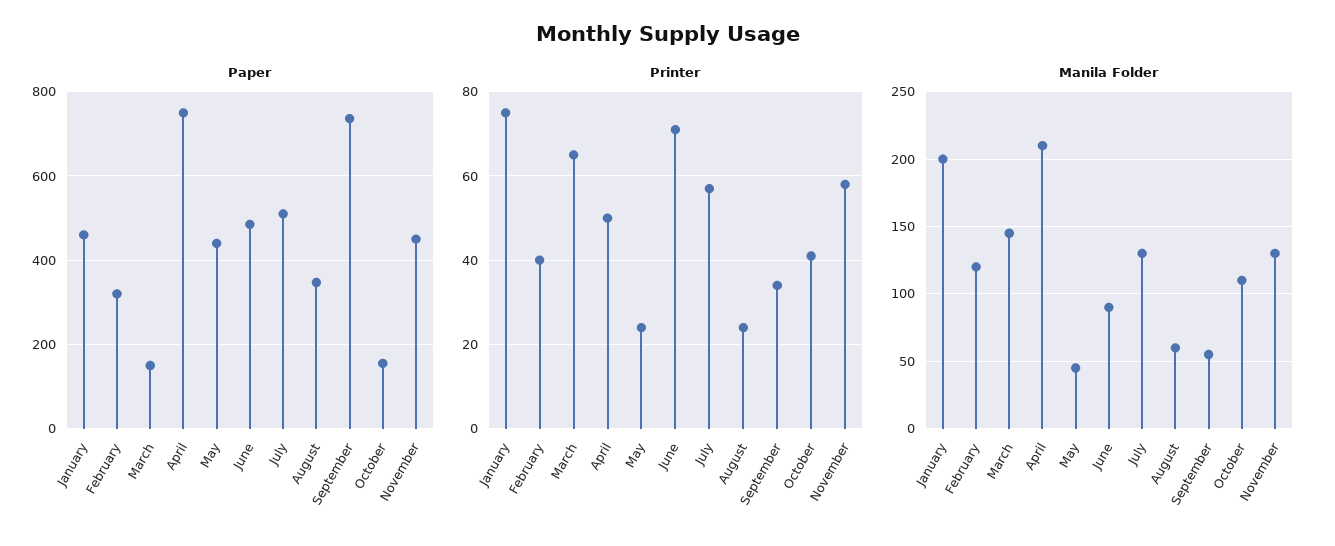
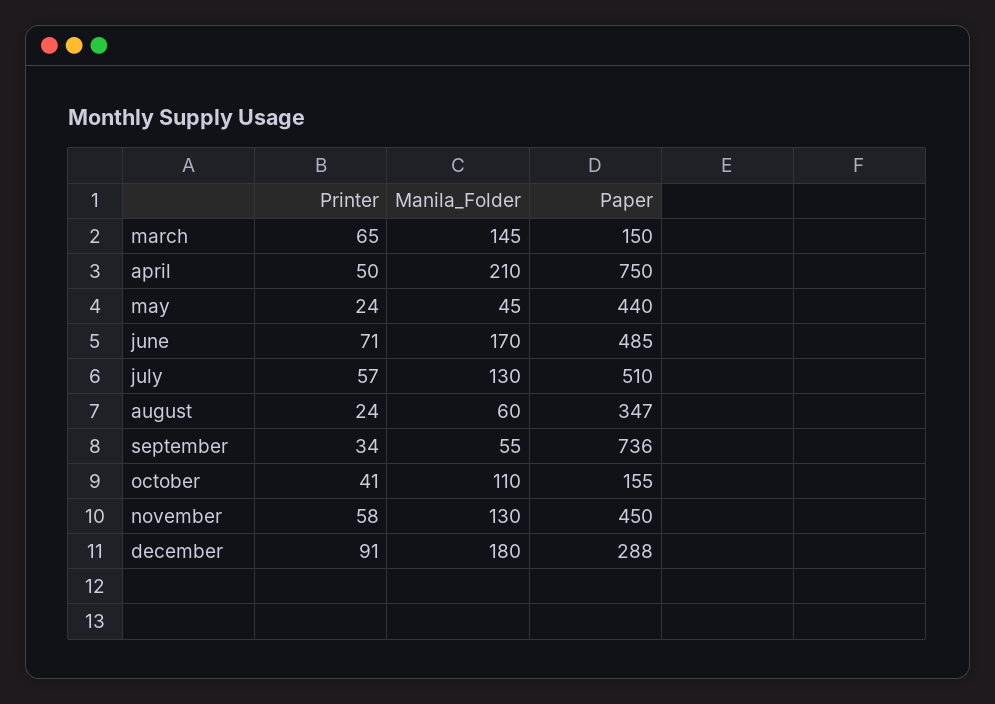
Paper, January: 460 -> none
Paper, February: 320 -> none
Printer, January: 75 -> none
Printer, February: 40 -> none
Manila Folder, January: 200 -> none
Manila Folder, February: 120 -> none
Manila Folder, June: 90 -> 170
Printer, december: none -> 91
Manila Folder, december: none -> 180
Paper, december: none -> 288

